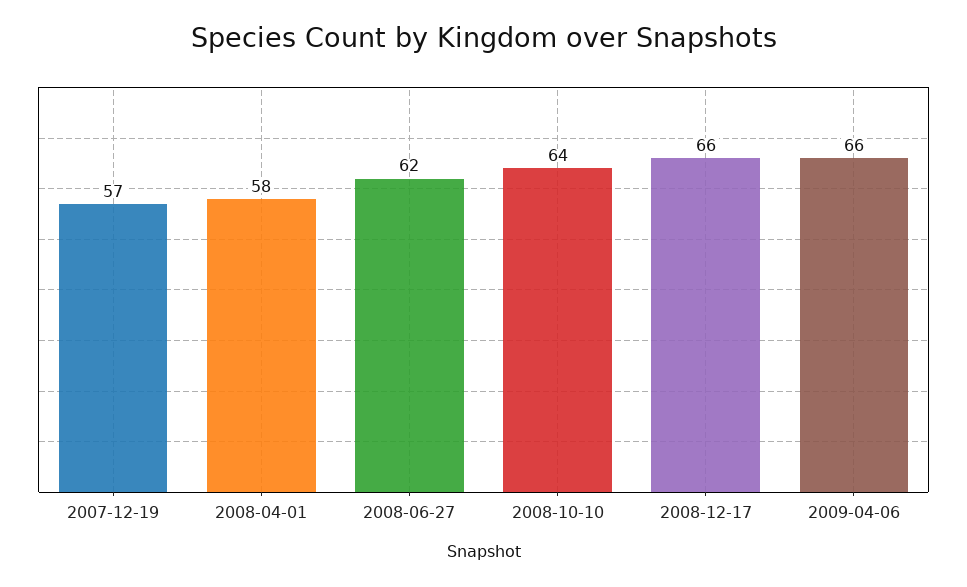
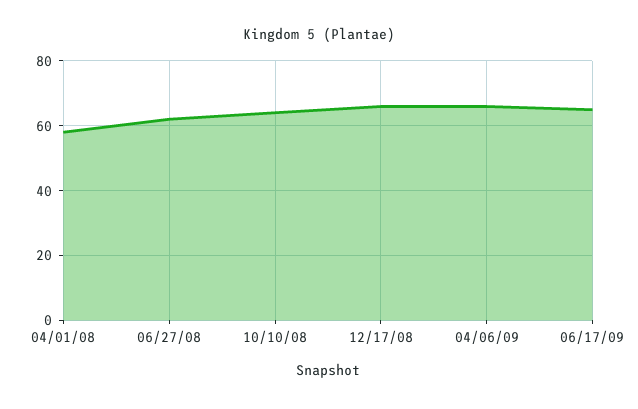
2007-12-19: 57 -> none
06/17/09: none -> 65

